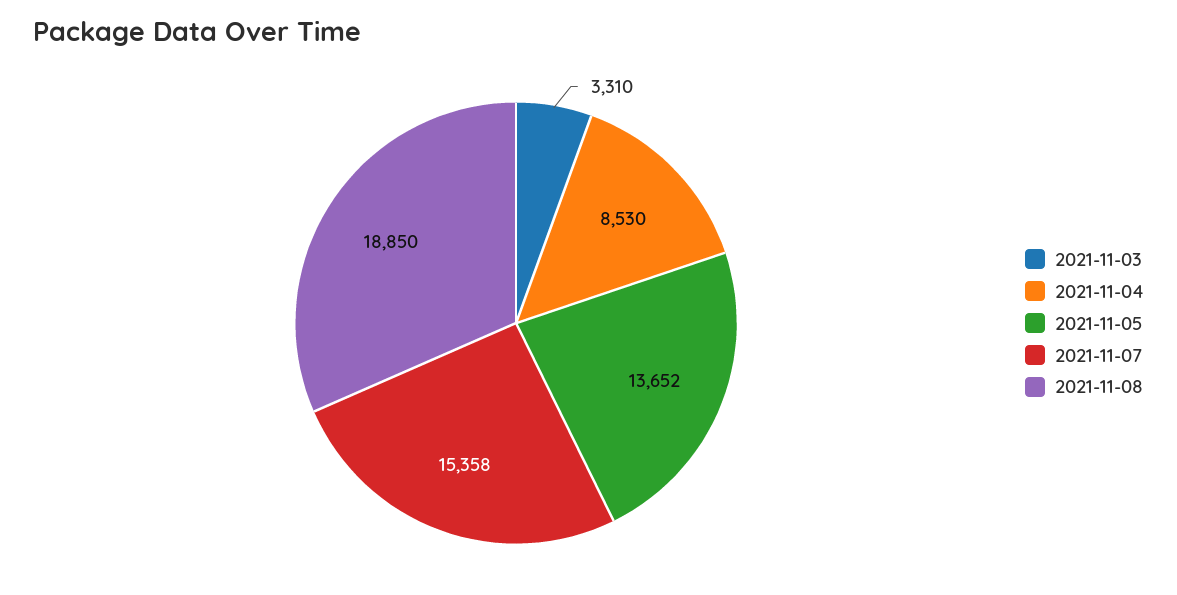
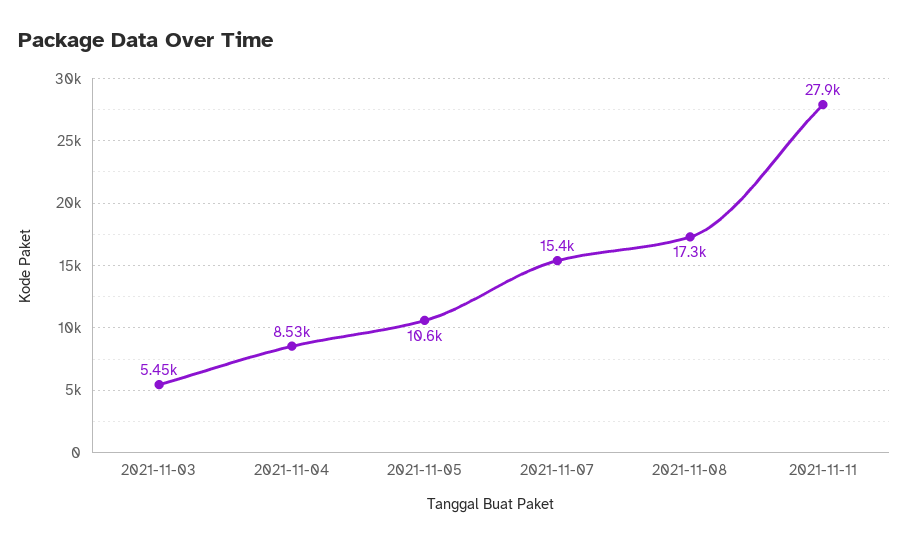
2021-11-03: 3310 -> 5450
2021-11-05: 13652 -> 10600
2021-11-08: 18850 -> 17300
2021-11-11: none -> 27900

